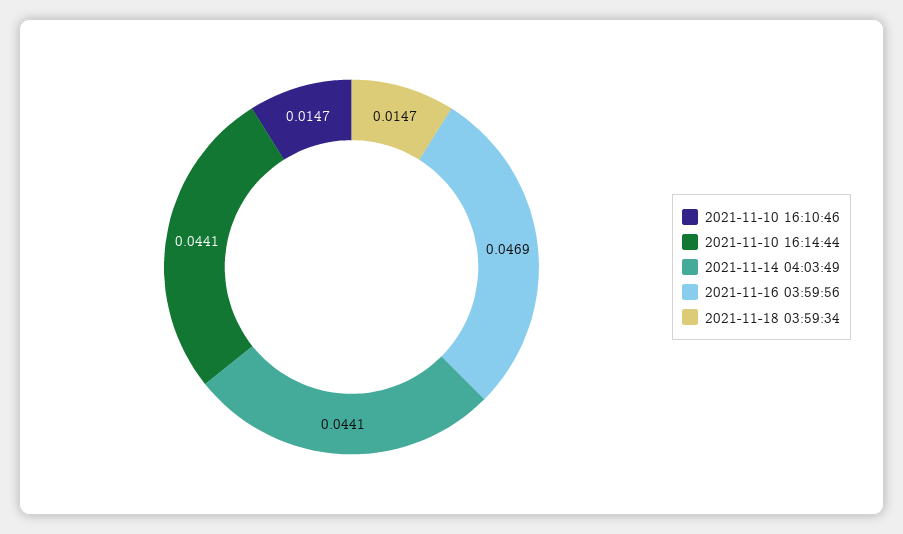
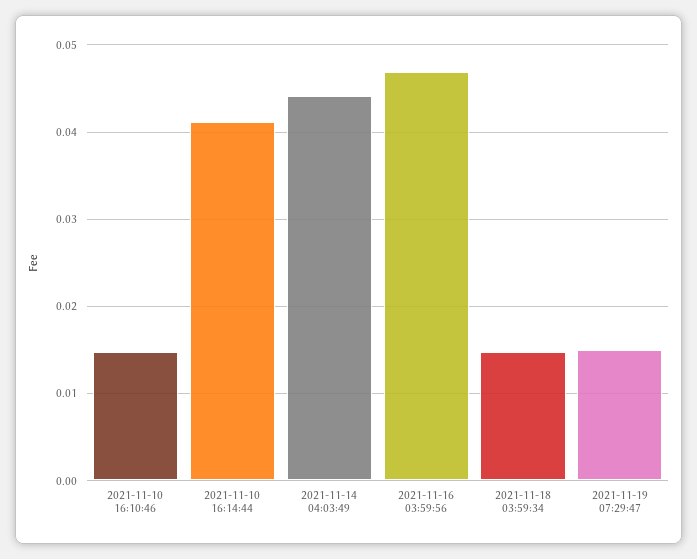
2021-11-10 16:14:44: 0.0441 -> 0.041
2021-11-19 07:29:47: none -> 0.015

